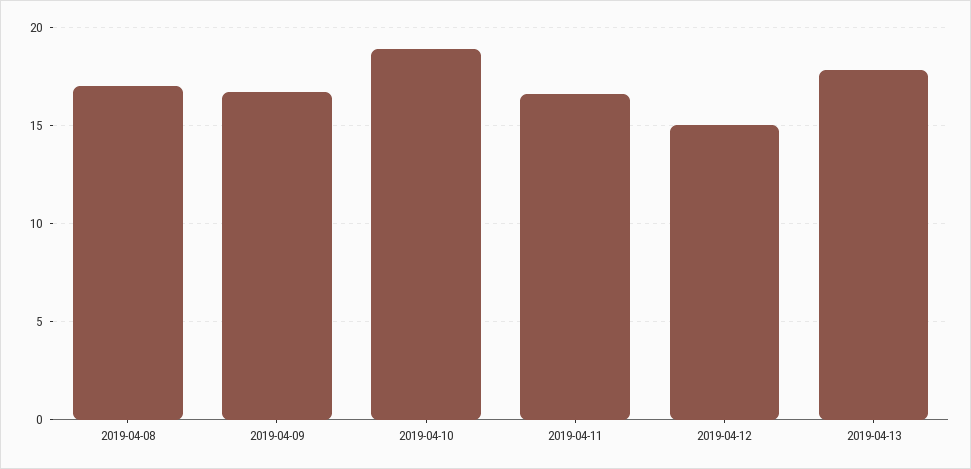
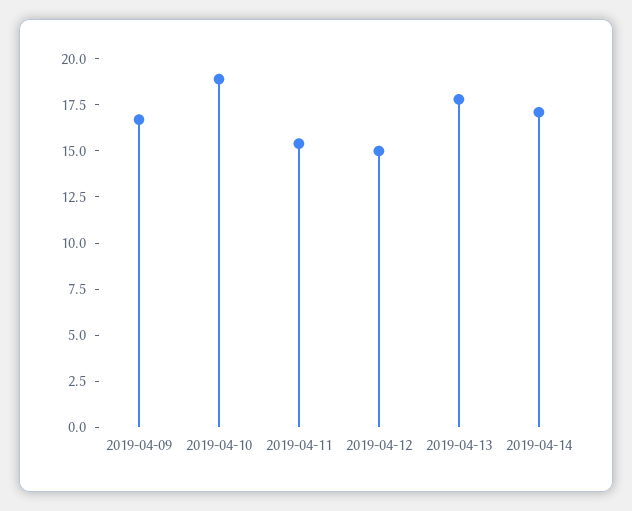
2019-04-08: 17 -> none
2019-04-11: 16.5 -> 15.5
2019-04-14: none -> 17

